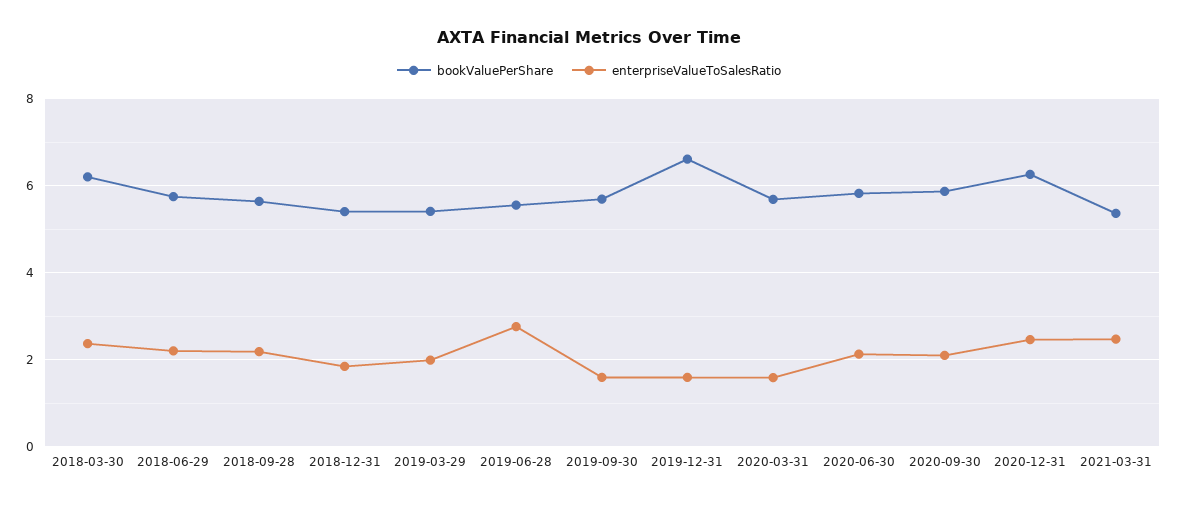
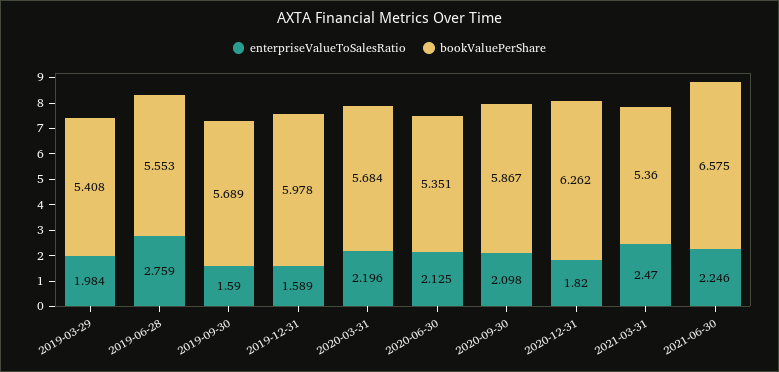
bookValuePerShare, 2018-03-30: 6.2 -> none
enterpriseValueToSalesRatio, 2018-03-30: 2.4 -> none
bookValuePerShare, 2018-06-29: 5.8 -> none
enterpriseValueToSalesRatio, 2018-06-29: 2.2 -> none
bookValuePerShare, 2018-09-28: 5.6 -> none
enterpriseValueToSalesRatio, 2018-09-28: 2.2 -> none
bookValuePerShare, 2018-12-31: 5.4 -> none
enterpriseValueToSalesRatio, 2018-12-31: 1.8 -> none
bookValuePerShare, 2019-12-31: 6.6 -> 5.978
enterpriseValueToSalesRatio, 2020-03-31: 1.6 -> 2.196
bookValuePerShare, 2020-06-30: 5.8 -> 5.351
enterpriseValueToSalesRatio, 2020-12-31: 2.4 -> 1.82
enterpriseValueToSalesRatio, 2021-06-30: none -> 2.246
bookValuePerShare, 2021-06-30: none -> 6.575

